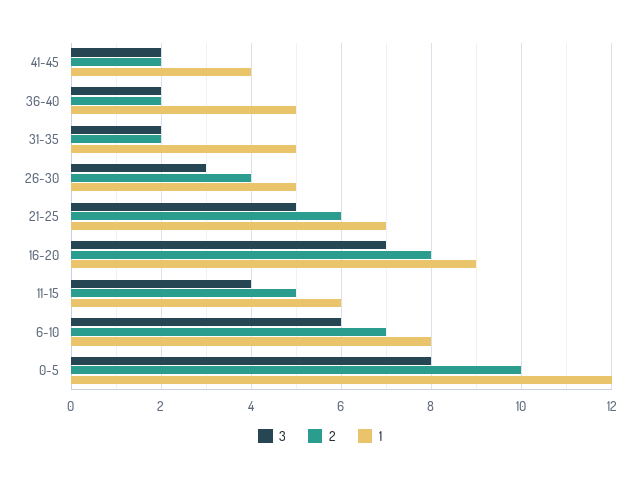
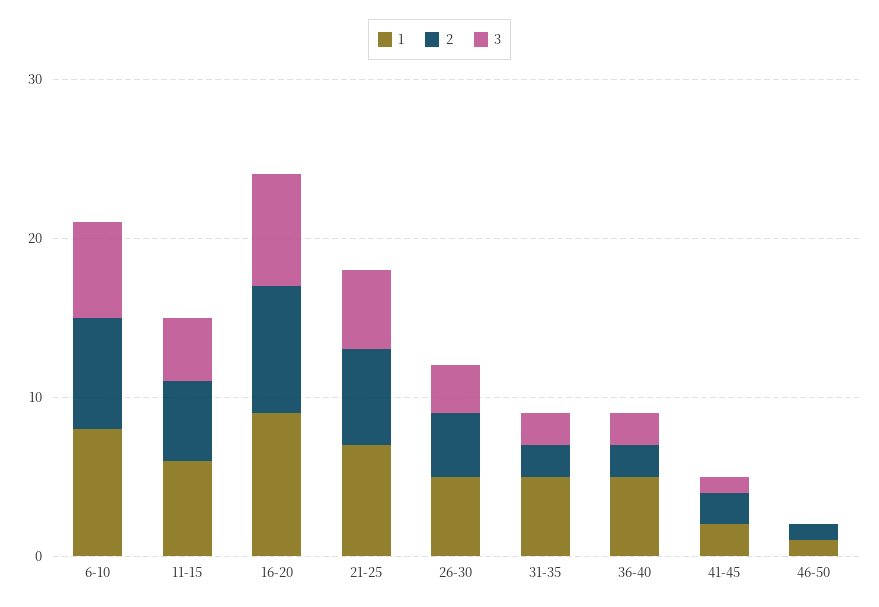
3, 41-45: 2 -> 1
1, 41-45: 4 -> 2
3, 0-5: 8 -> none
2, 0-5: 10 -> none
1, 0-5: 12 -> none
1, 46-50: none -> 1
2, 46-50: none -> 1
3, 46-50: none -> 0

